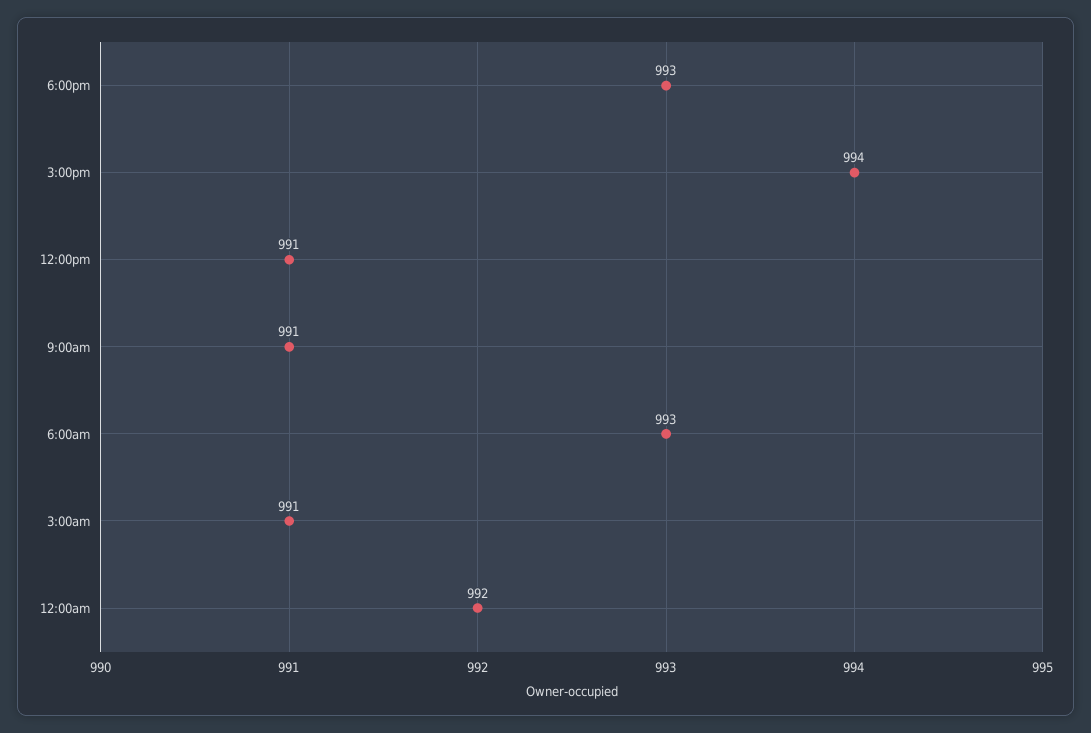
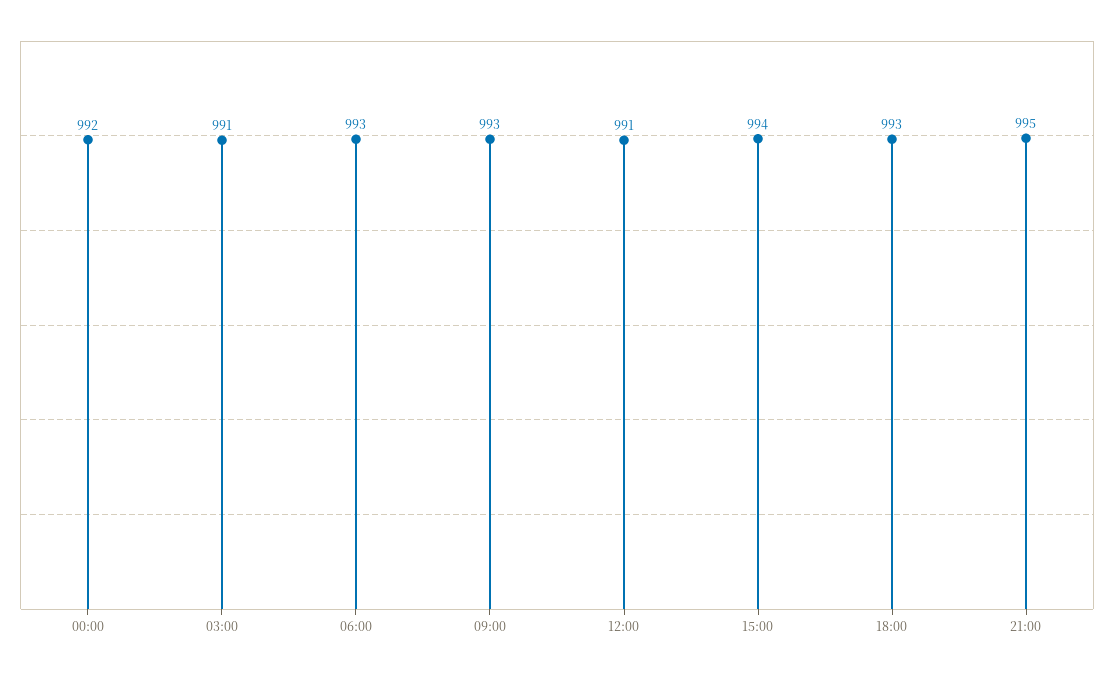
9:00am: 991 -> 993
21:00: none -> 995

